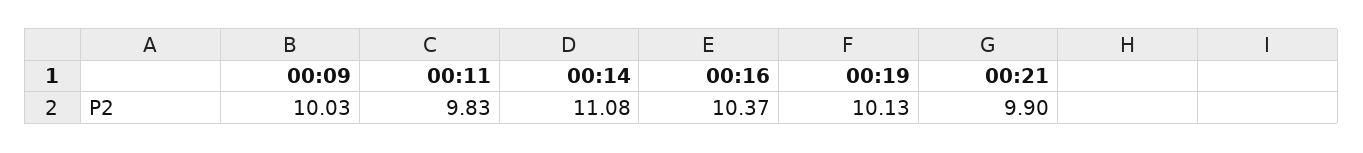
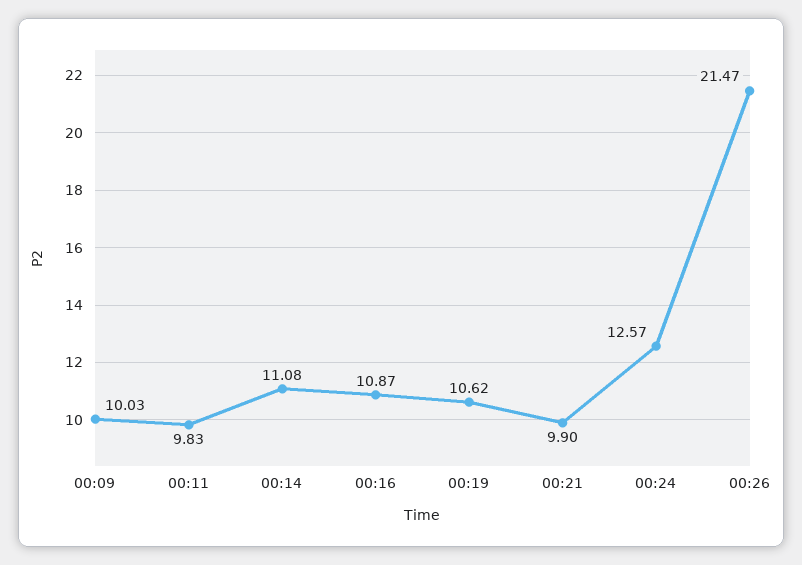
00:16: 10.37 -> 10.87
00:19: 10.13 -> 10.62
00:24: none -> 12.57
00:26: none -> 21.47

